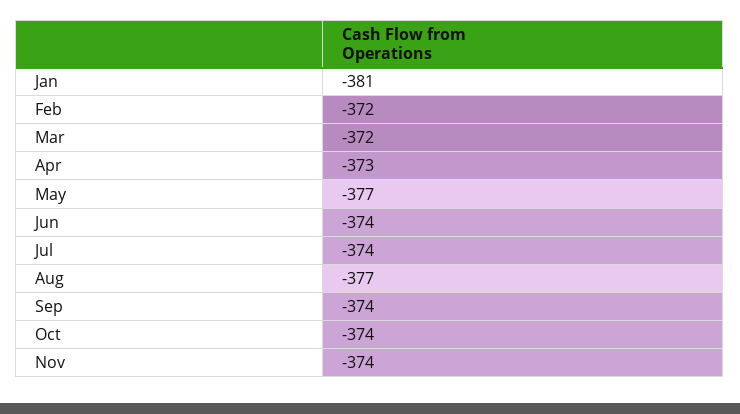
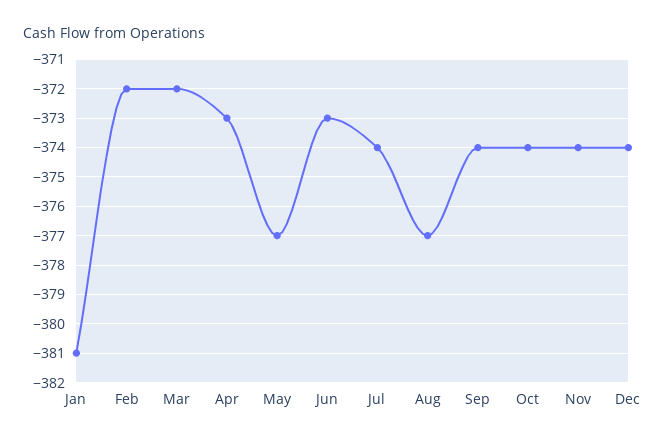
Jun: -374 -> -373
Dec: none -> -374

